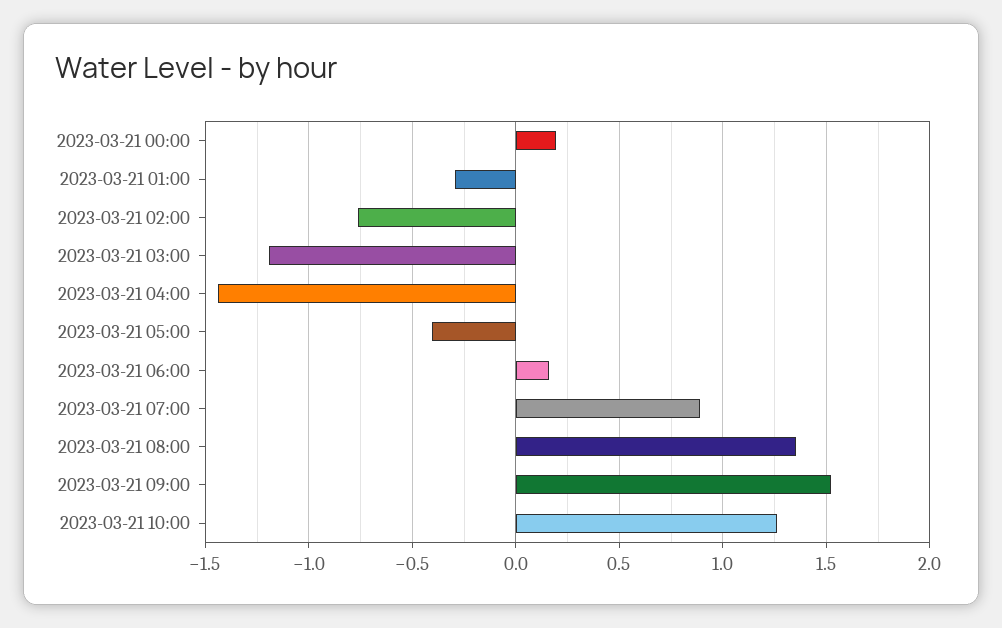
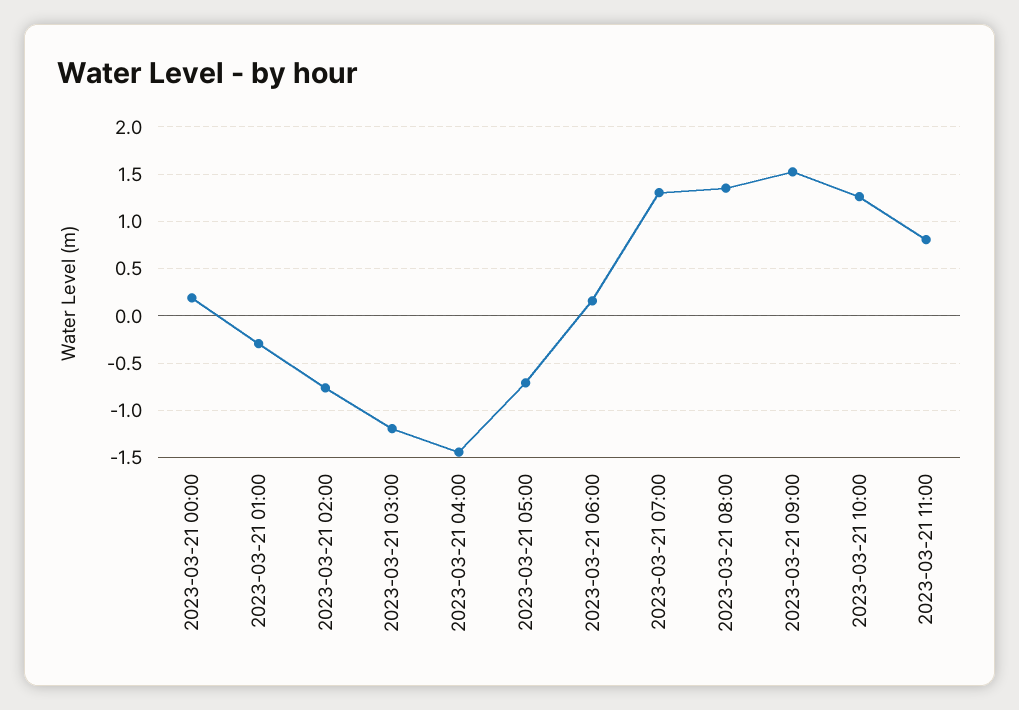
2023-03-21 05:00: -0.4 -> -0.7
2023-03-21 07:00: 0.9 -> 1.3
2023-03-21 11:00: none -> 0.8

